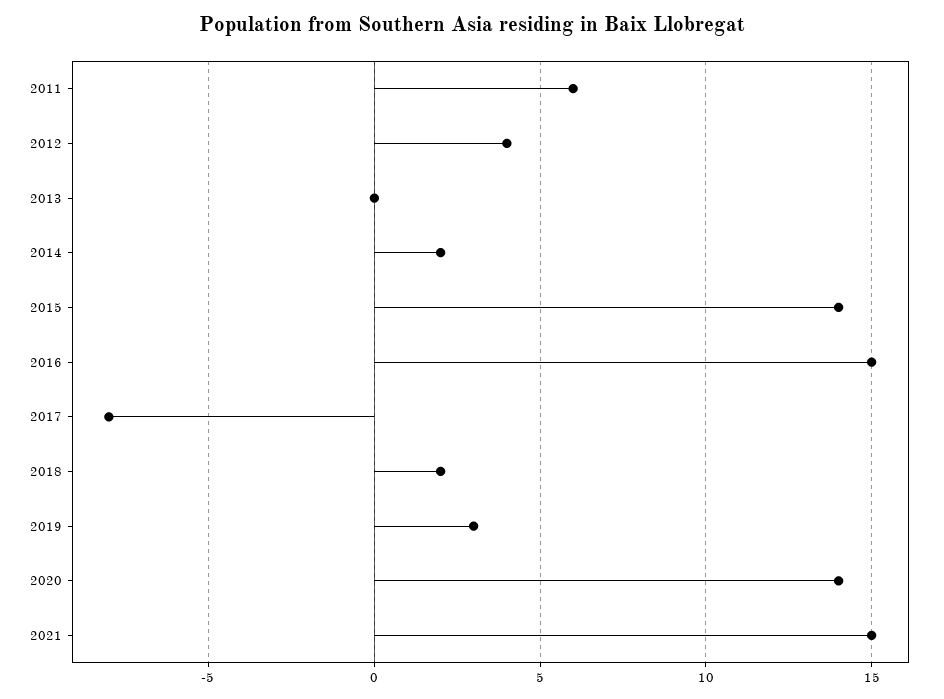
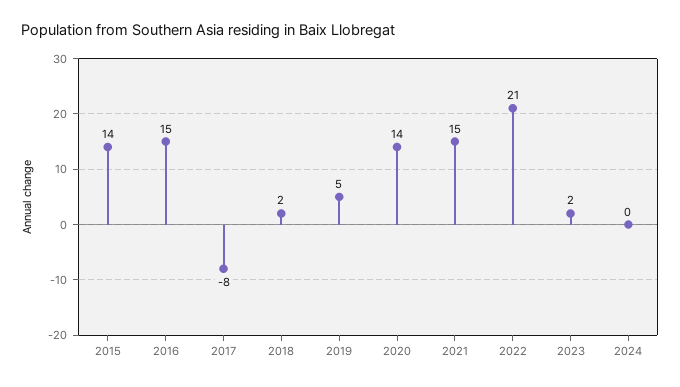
2011: 6 -> none
2012: 4 -> none
2013: 0 -> none
2014: 2 -> none
2019: 3 -> 5
2022: none -> 21
2023: none -> 2
2024: none -> 0

